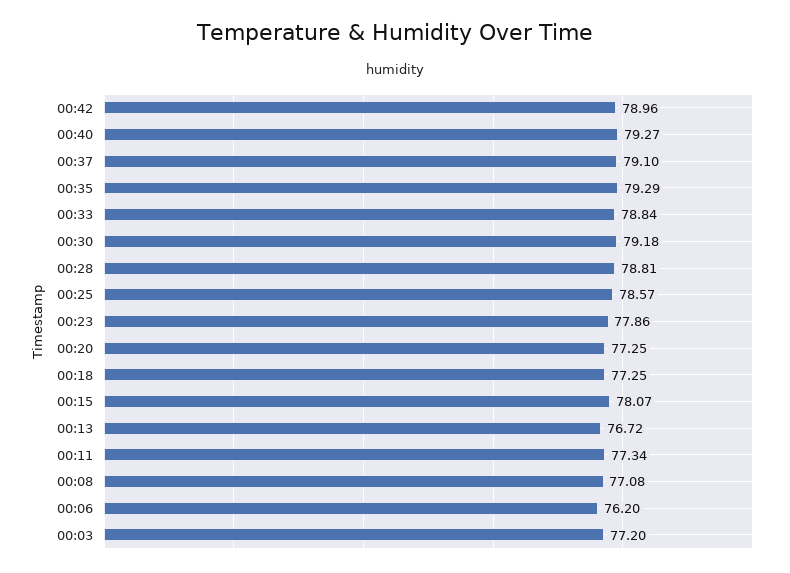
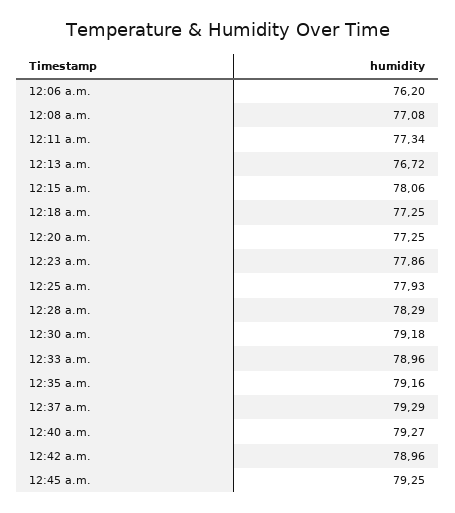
00:37: 79.1 -> 79.29
00:35: 79.29 -> 79.16
00:33: 78.84 -> 78.96
00:28: 78.81 -> 78.29
00:25: 78.57 -> 77.93
00:15: 78.07 -> 78.06
00:03: 77.2 -> none
12:45 a.m.: none -> 79.25

